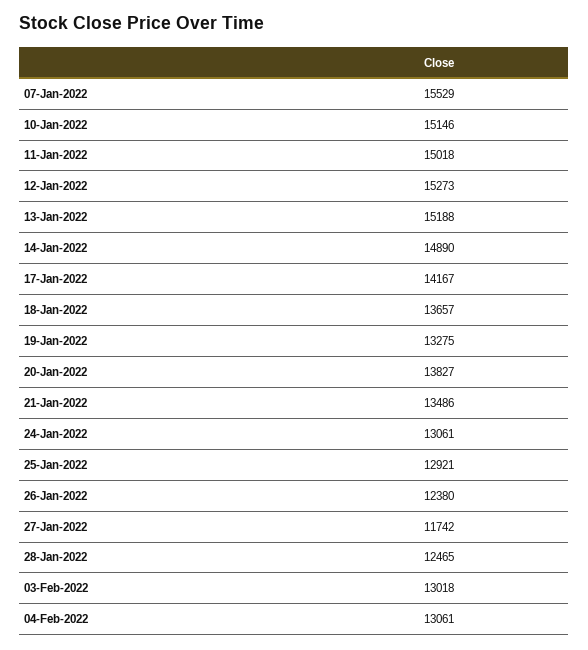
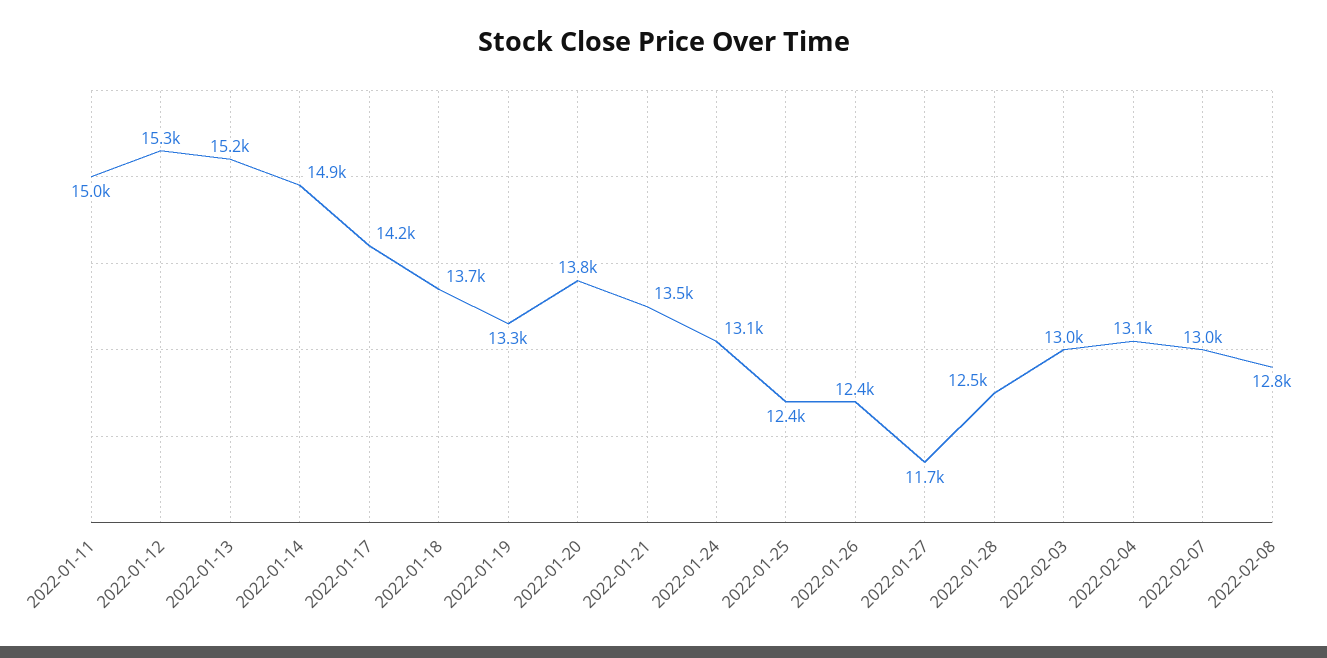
07-Jan-2022: 15529 -> none
10-Jan-2022: 15146 -> none
25-Jan-2022: 12921 -> 12400
2022-02-07: none -> 13000
2022-02-08: none -> 12800

